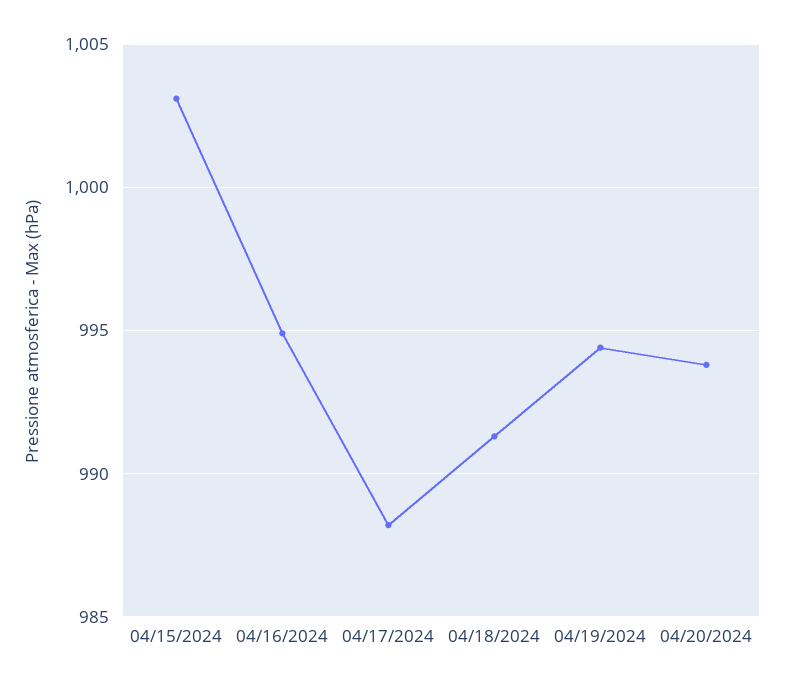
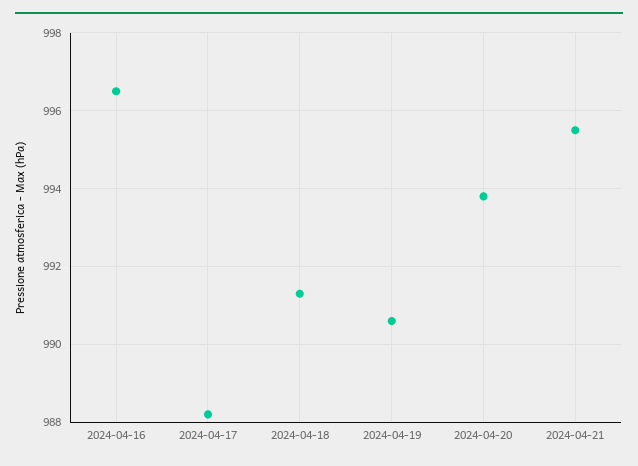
04/15/2024: 1003 -> none
04/16/2024: 995 -> 996.5
04/19/2024: 994.5 -> 990.5
2024-04-21: none -> 995.5

